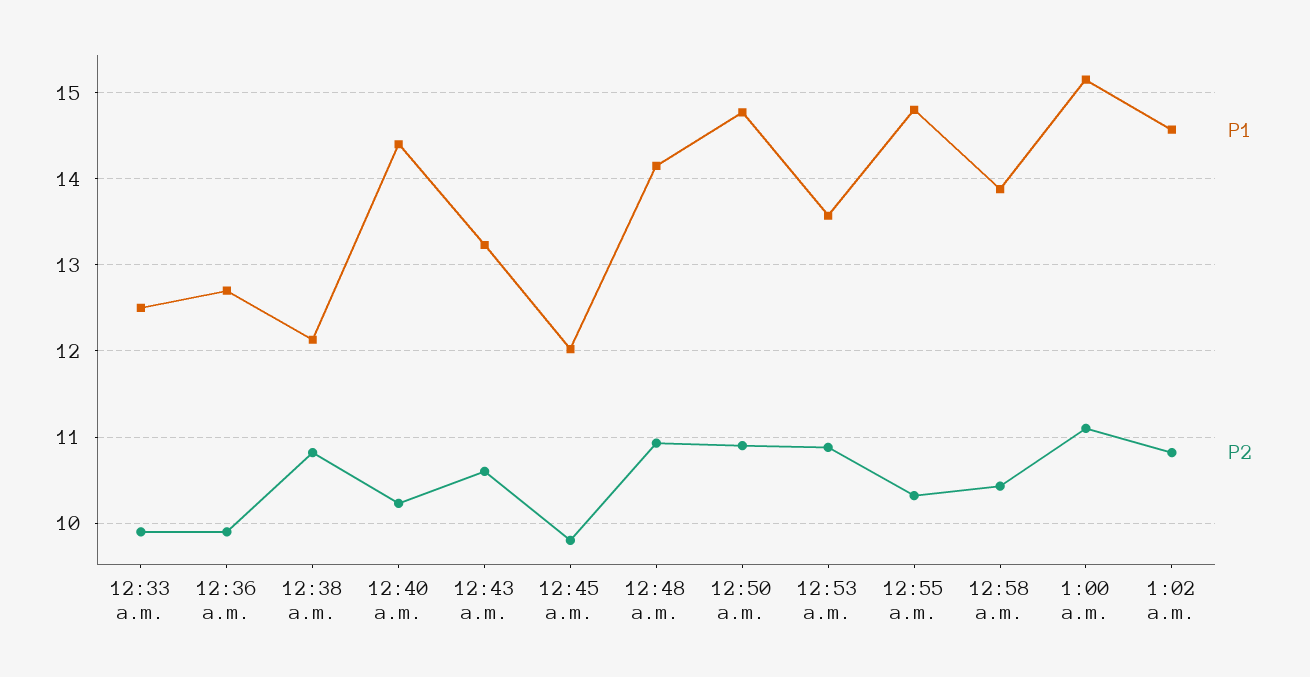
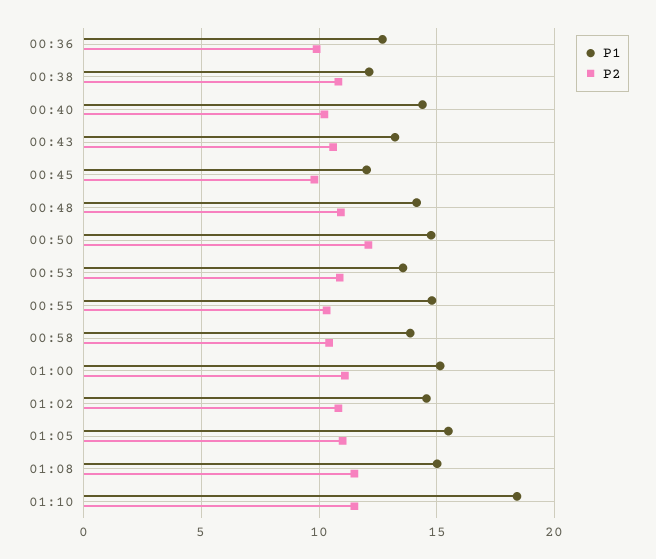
P1, 12:33 a.m.: 12.5 -> none
P2, 12:33 a.m.: 9.9 -> none
P2, 12:50 a.m.: 10.9 -> 12
P1, 01:05: none -> 15.5
P2, 01:05: none -> 11
P1, 01:08: none -> 15
P2, 01:08: none -> 11.5
P1, 01:10: none -> 18.5
P2, 01:10: none -> 11.5

